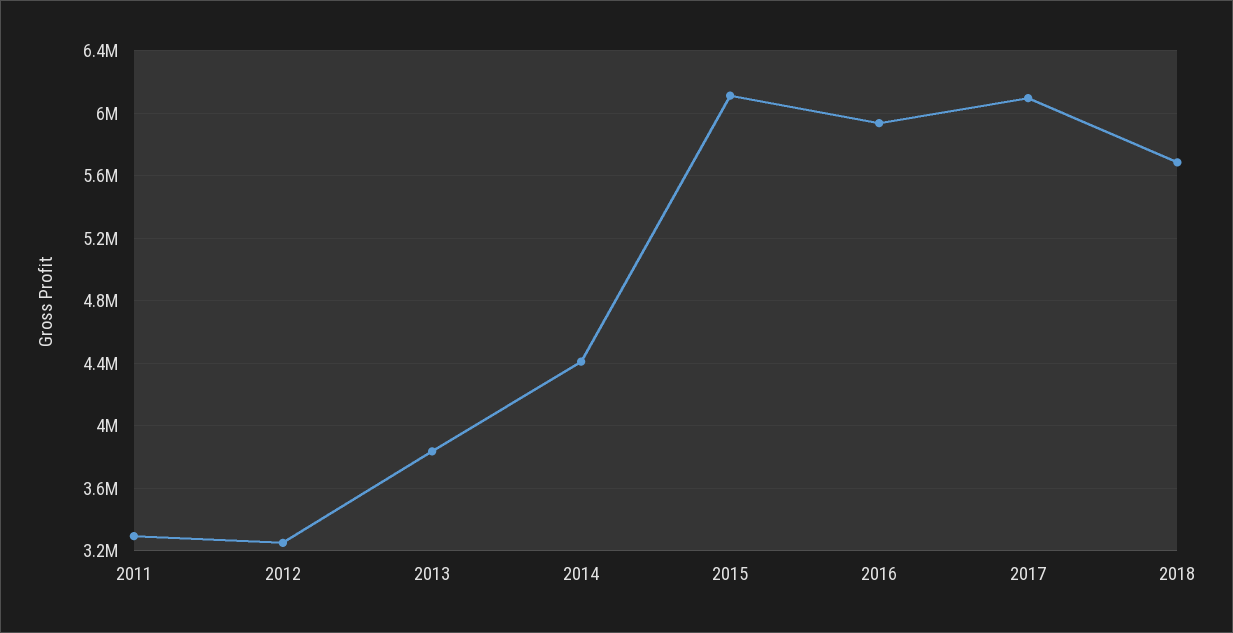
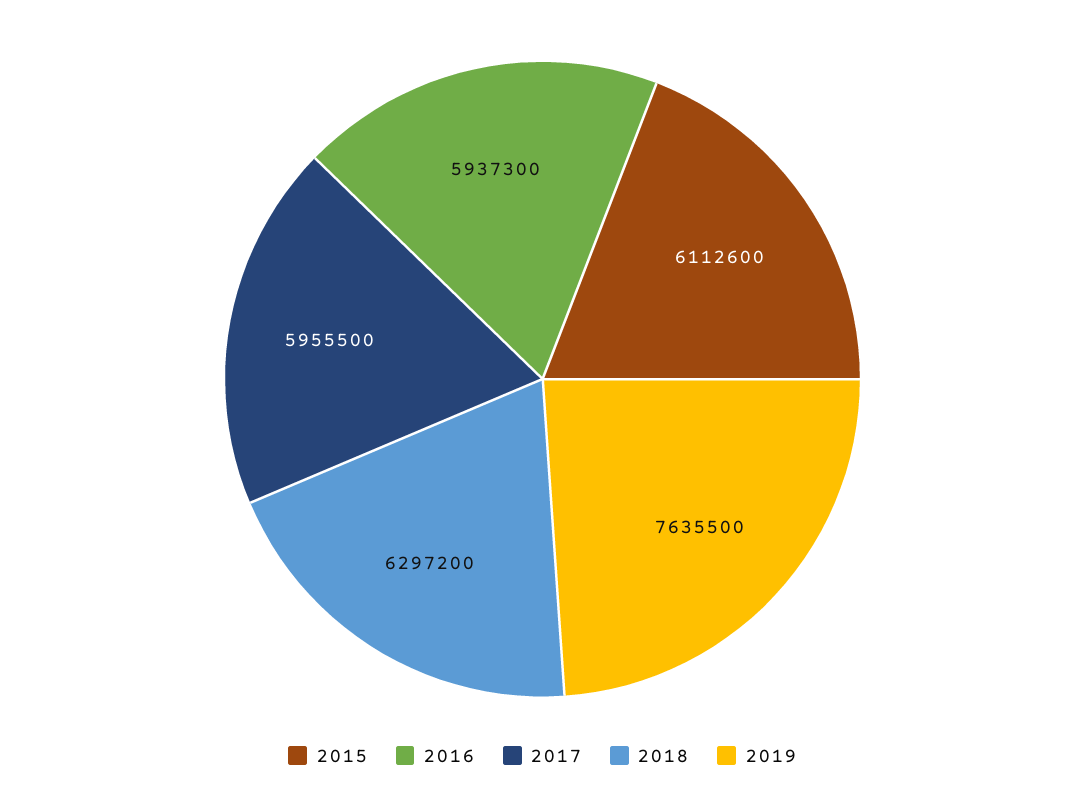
2011: 3300000 -> none
2012: 3250000 -> none
2013: 3850000 -> none
2014: 4400000 -> none
2017: 6100000 -> 5955500
2018: 5700000 -> 6297200
2019: none -> 7635500

